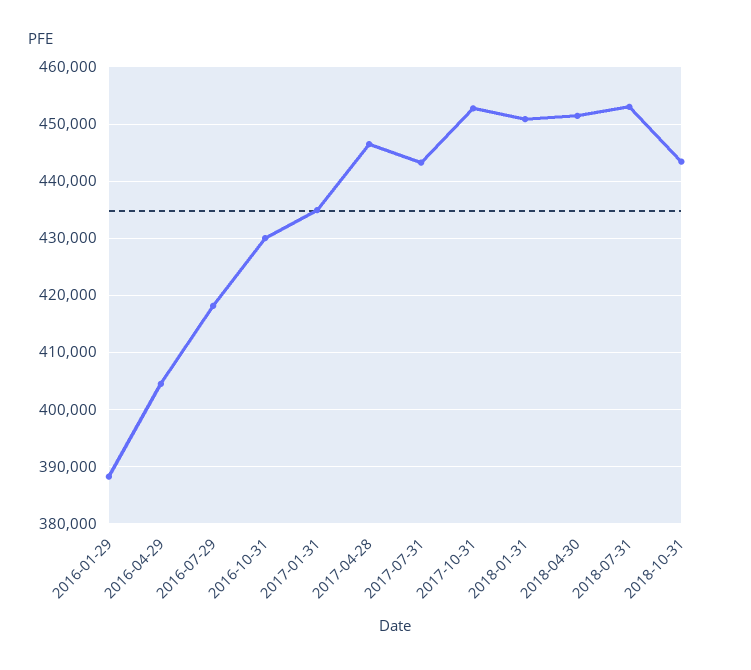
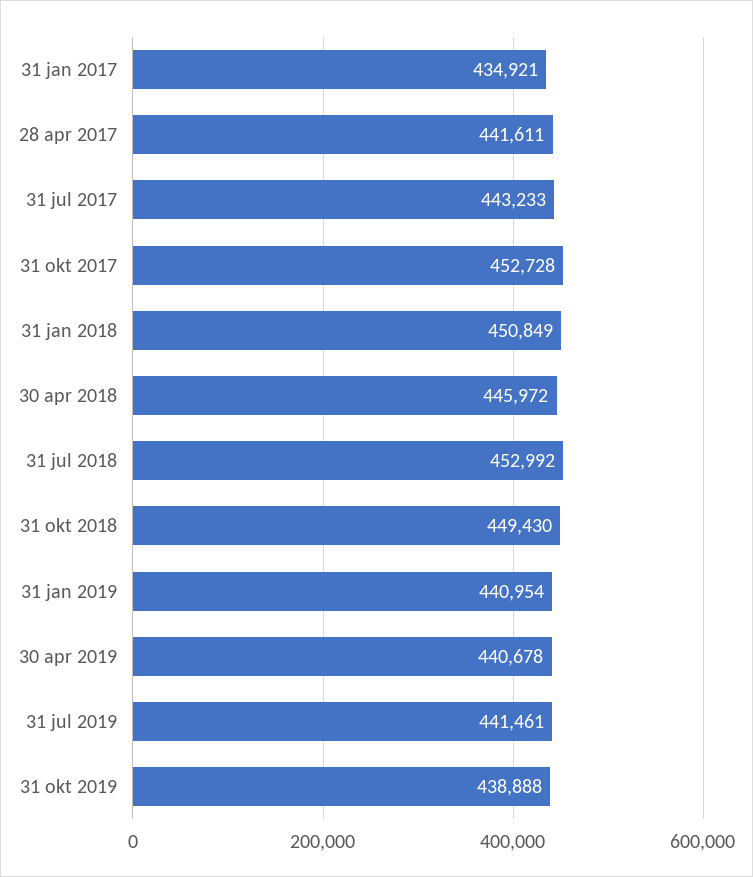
2016-01-29: 388000 -> none
2016-04-29: 404000 -> none
2016-07-29: 418000 -> none
2016-10-31: 430000 -> none
2017-04-28: 446000 -> 441611
2018-04-30: 452000 -> 445972
2018-10-31: 444000 -> 449430
31 jan 2019: none -> 440954
30 apr 2019: none -> 440678
31 jul 2019: none -> 441461
31 okt 2019: none -> 438888

